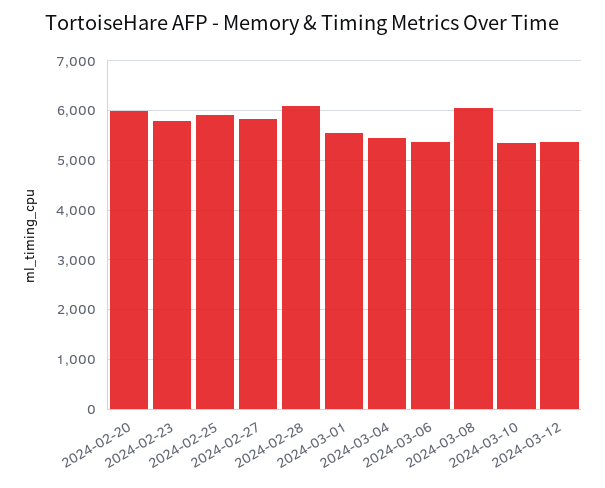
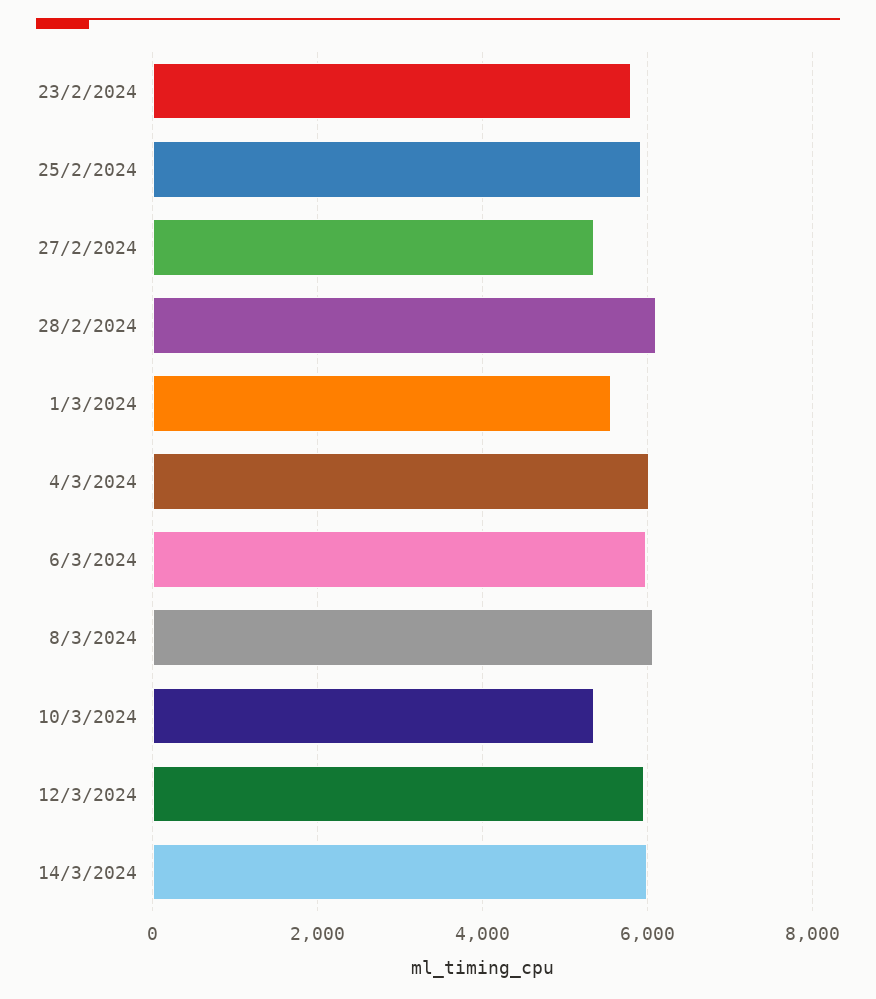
2024-02-20: 6000 -> none
2024-02-27: 5800 -> 5400
2024-03-04: 5400 -> 6000
2024-03-06: 5400 -> 6000
2024-03-12: 5400 -> 6000
14/3/2024: none -> 6000

